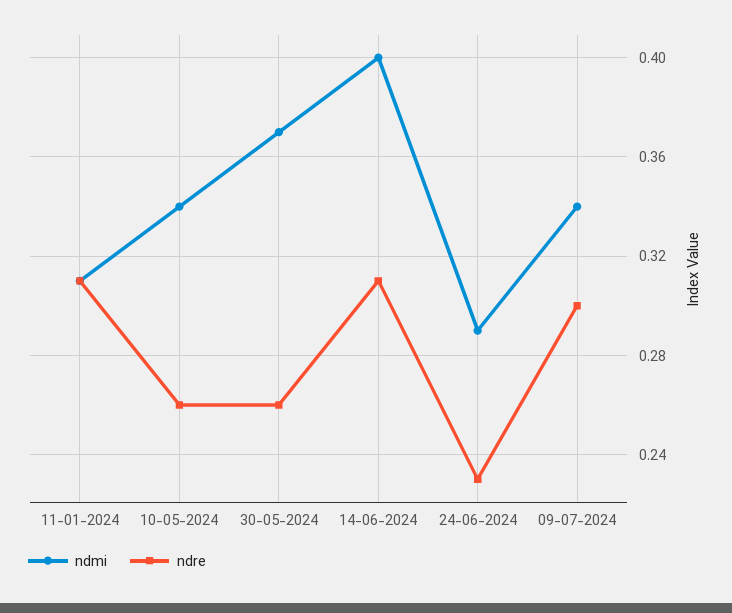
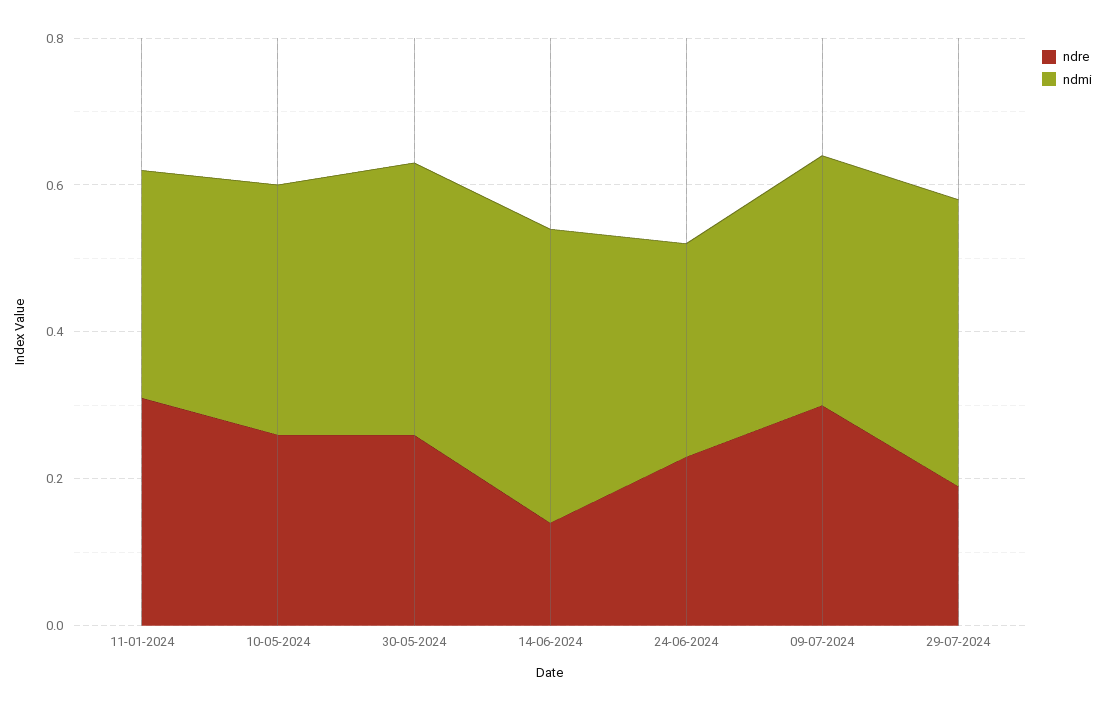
ndre, 14-06-2024: 0.31 -> 0.15
ndre, 29-07-2024: none -> 0.2
ndmi, 29-07-2024: none -> 0.4

